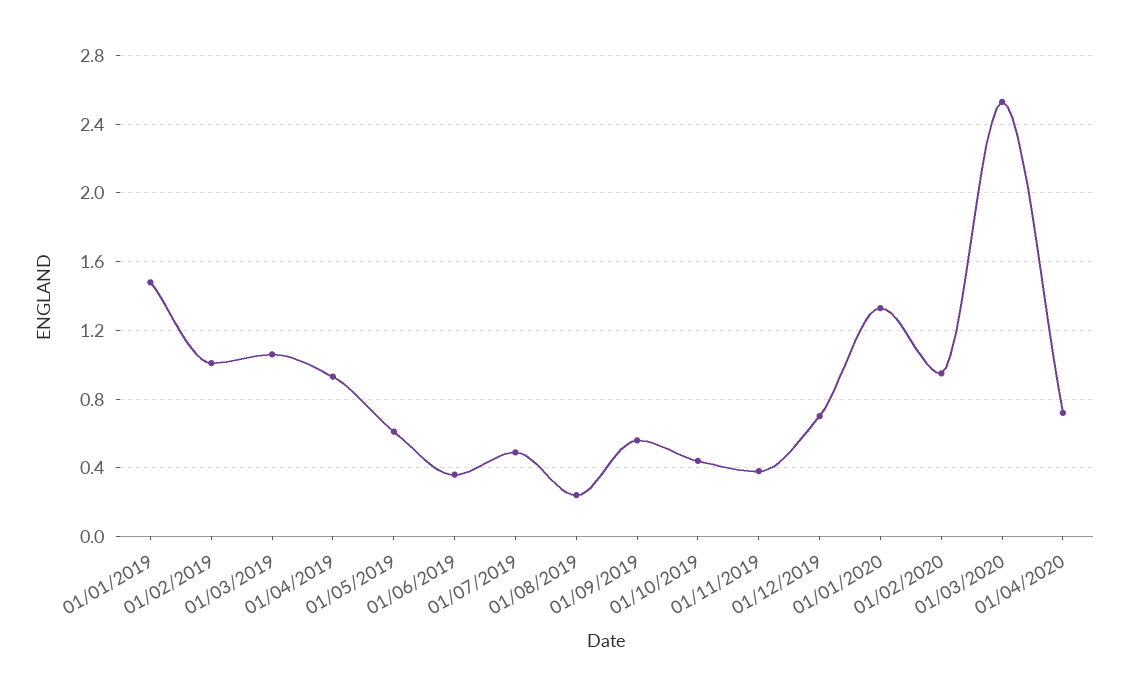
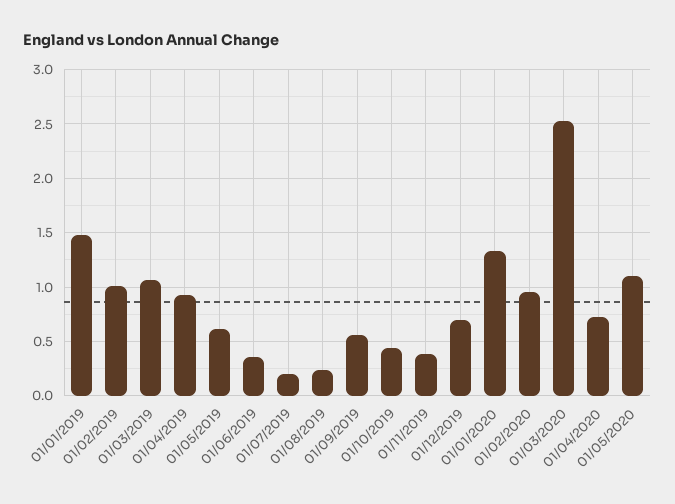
01/07/2019: 0.5 -> 0.2
01/05/2020: none -> 1.1

